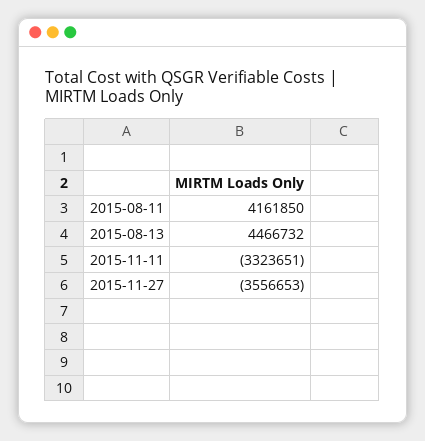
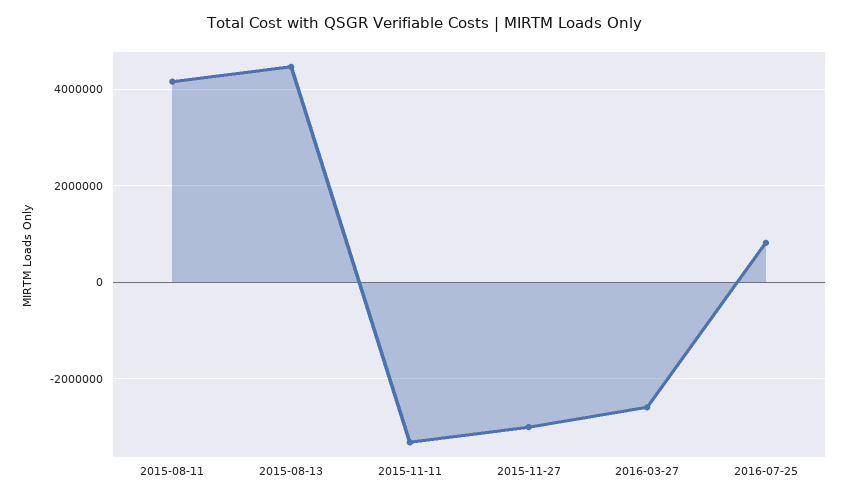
2015-11-27: -3556653 -> -3000000
2016-03-27: none -> -2600000
2016-07-25: none -> 800000

